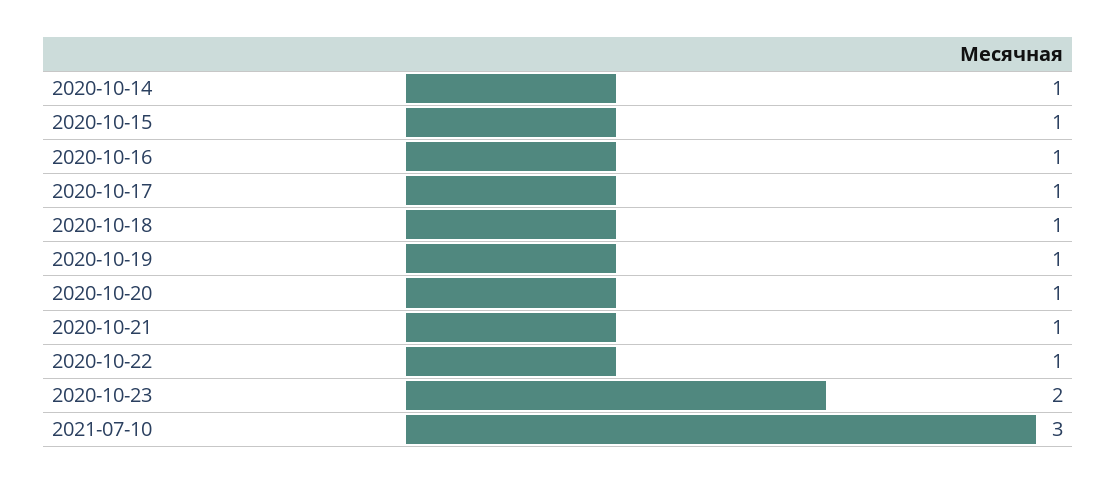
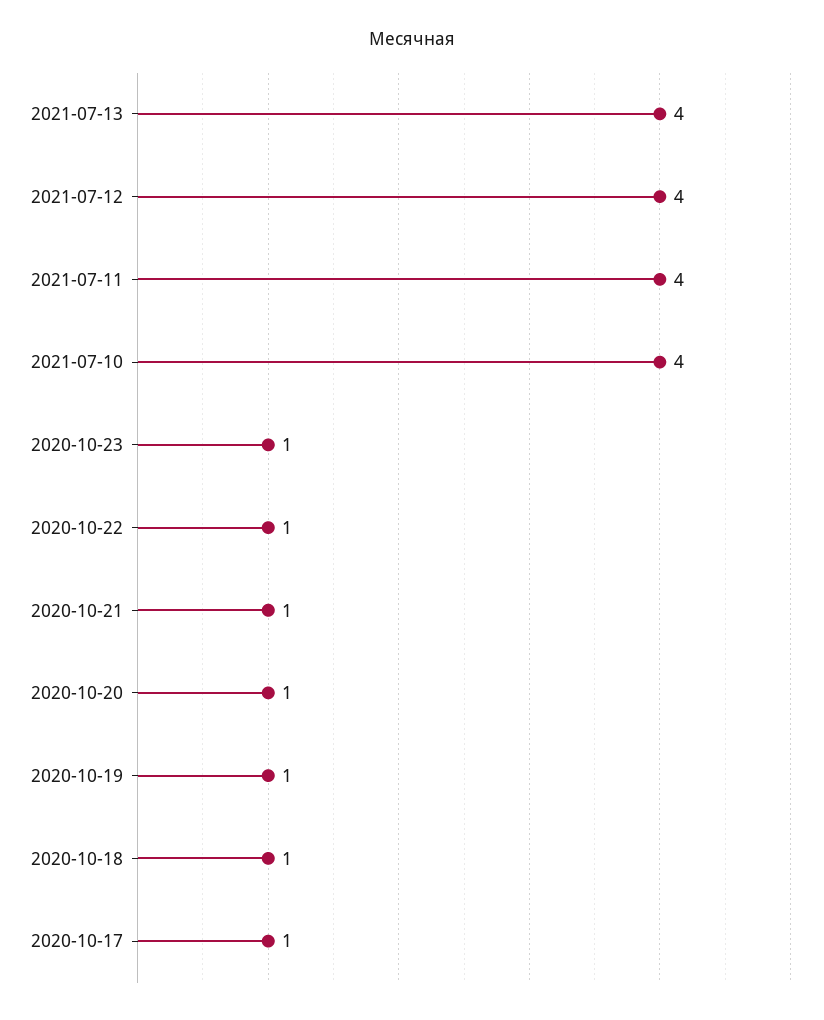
2020-10-14: 1 -> none
2020-10-15: 1 -> none
2020-10-16: 1 -> none
2020-10-23: 2 -> 1
2021-07-10: 3 -> 4
2021-07-13: none -> 4
2021-07-12: none -> 4
2021-07-11: none -> 4

